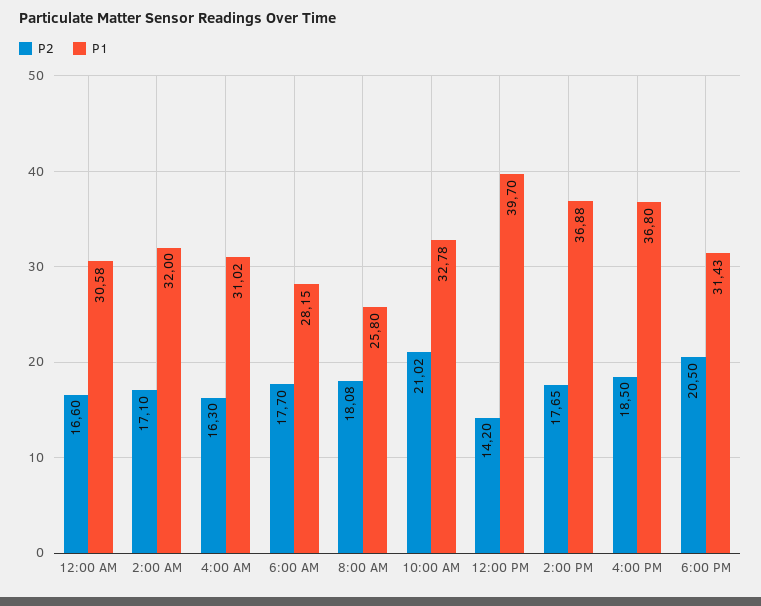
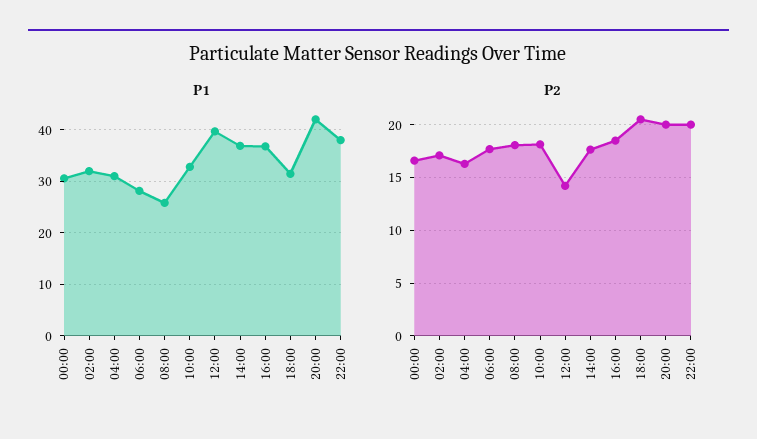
P2, 10:00 AM: 21.02 -> 18
P1, 20:00: none -> 42
P1, 22:00: none -> 38
P2, 20:00: none -> 20
P2, 22:00: none -> 20

